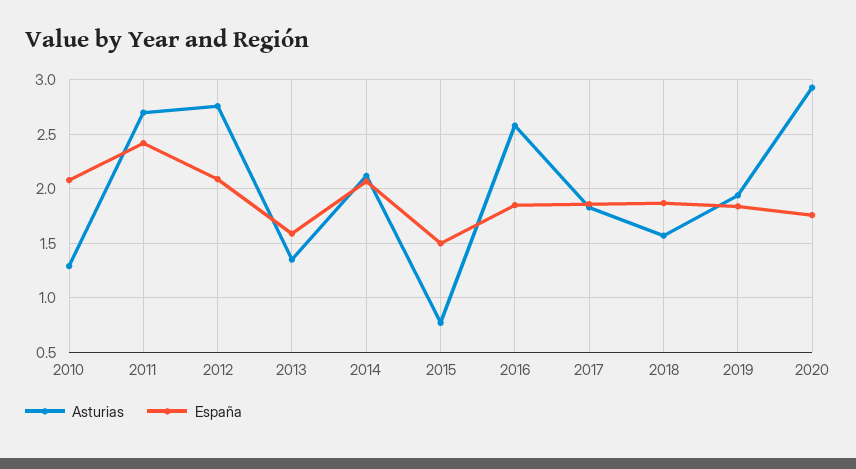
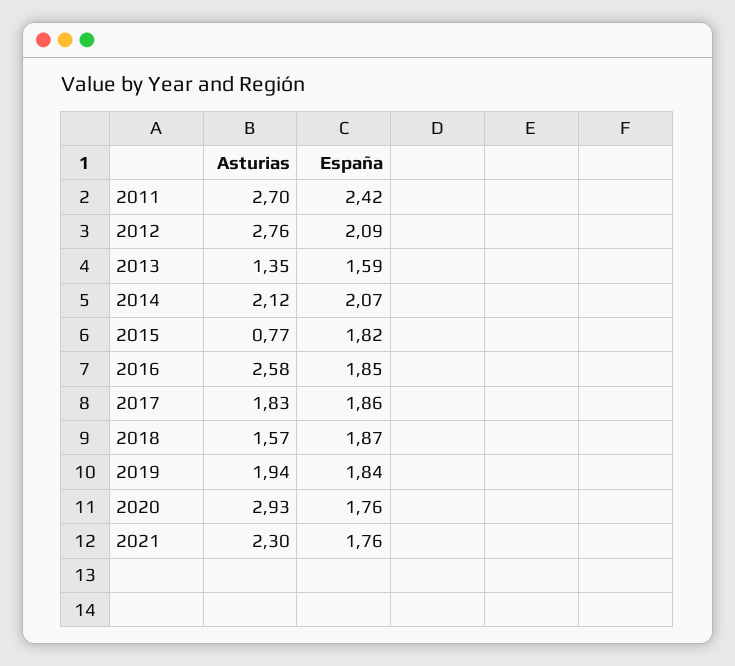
Asturias, 2010: 1.3 -> none
España, 2010: 2.1 -> none
España, 2015: 1.5 -> 1.82
Asturias, 2021: none -> 2.3
España, 2021: none -> 1.76

